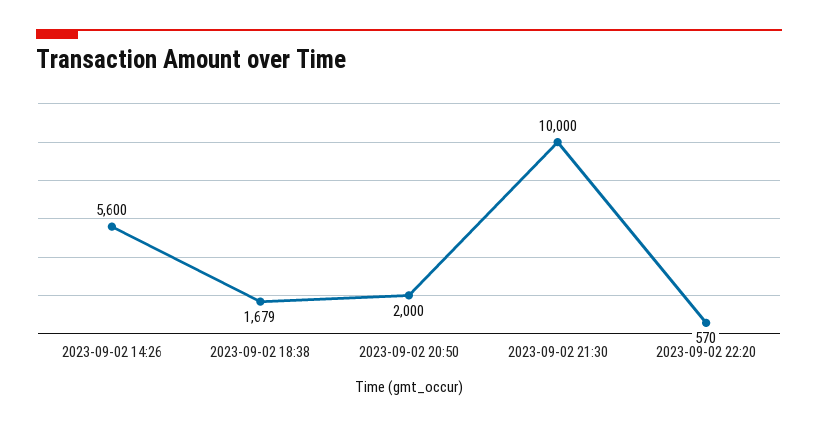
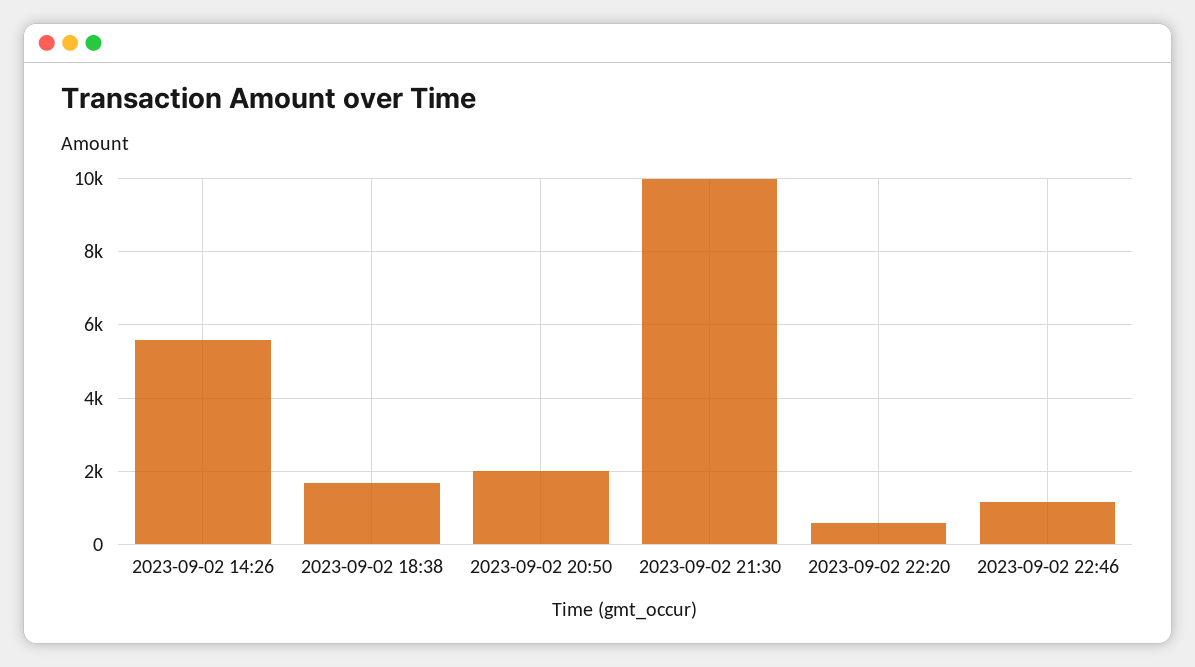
2023-09-02 22:46: none -> 1200

